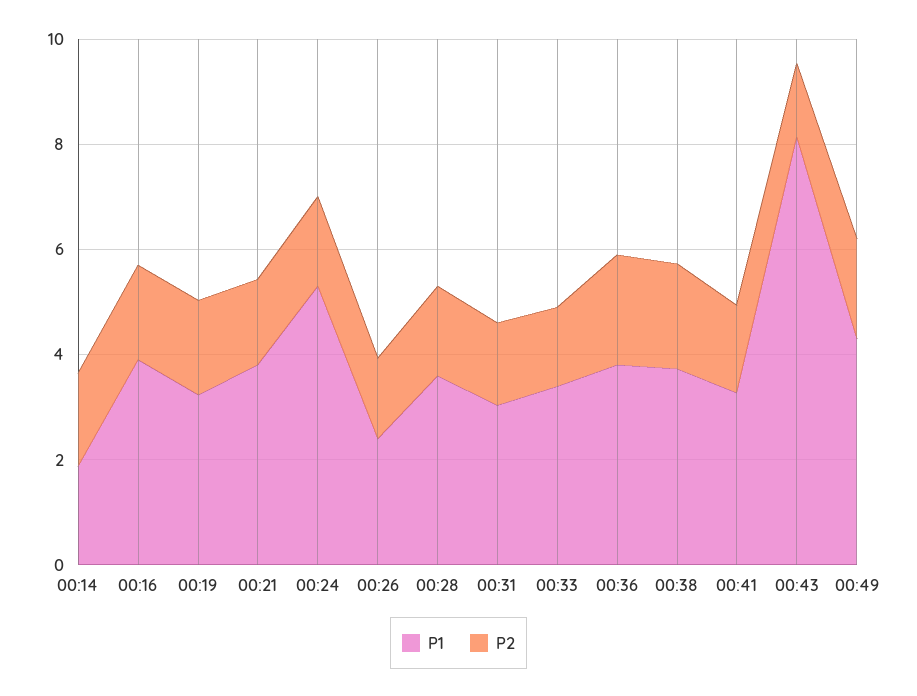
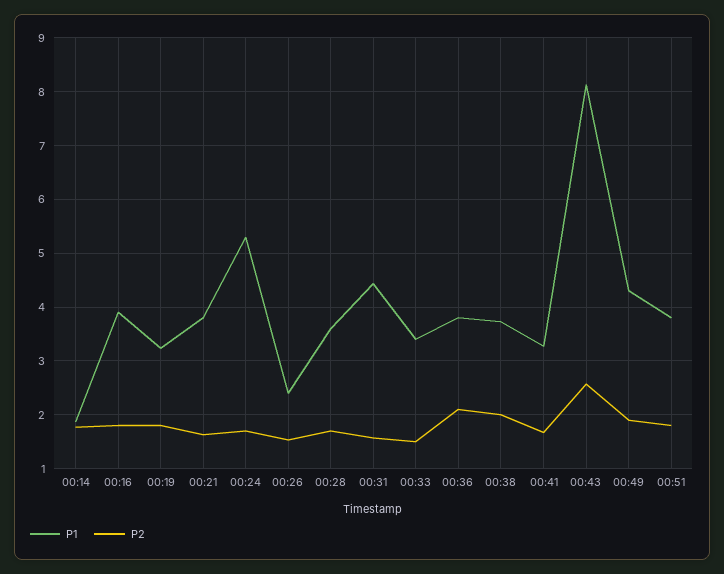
P1, 00:31: 3 -> 4.4
P2, 00:43: 1.5 -> 2.6
P1, 00:51: none -> 3.8
P2, 00:51: none -> 1.8

